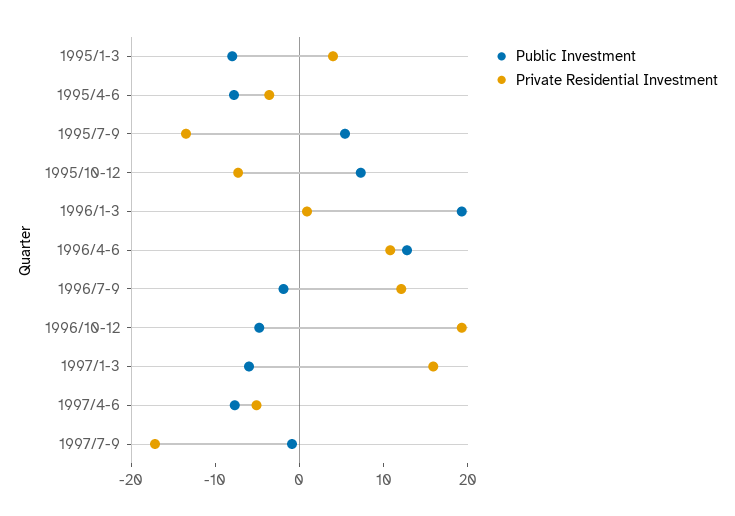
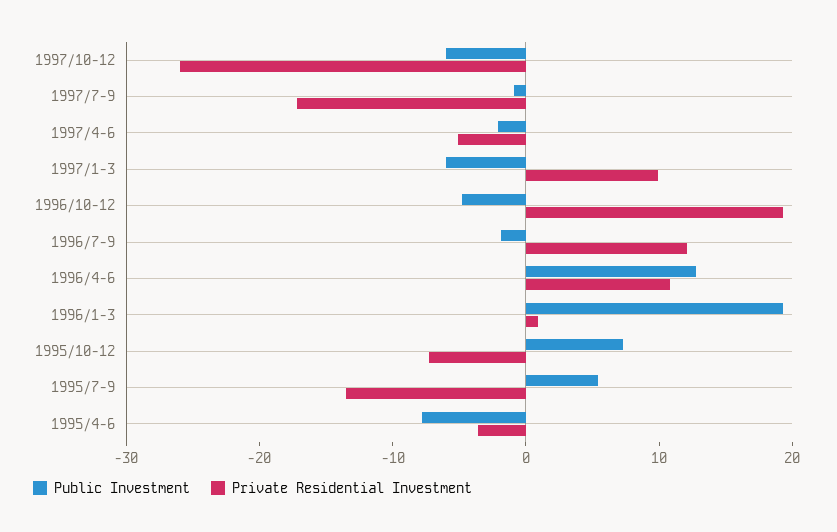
Public Investment, 1995/1-3: -8 -> none
Private Residential Investment, 1995/1-3: 4 -> none
Private Residential Investment, 1997/1-3: 16 -> 10
Public Investment, 1997/4-6: -8 -> -2
Public Investment, 1997/10-12: none -> -6
Private Residential Investment, 1997/10-12: none -> -26

